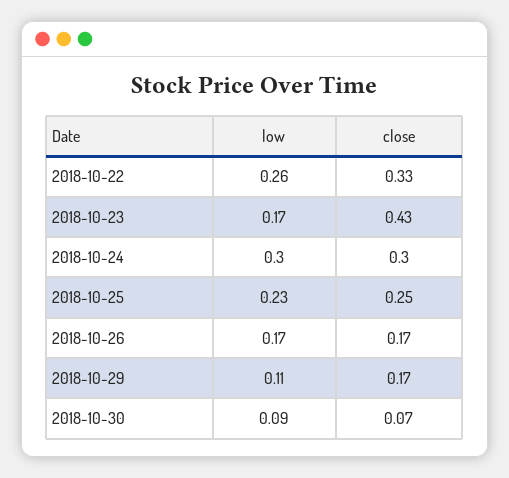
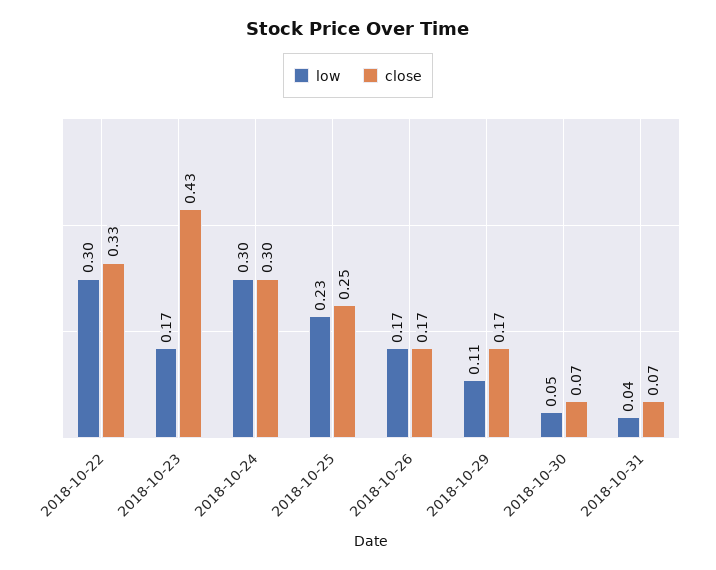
low, 2018-10-22: 0.26 -> 0.3
low, 2018-10-30: 0.09 -> 0.05
low, 2018-10-31: none -> 0.04
close, 2018-10-31: none -> 0.07

